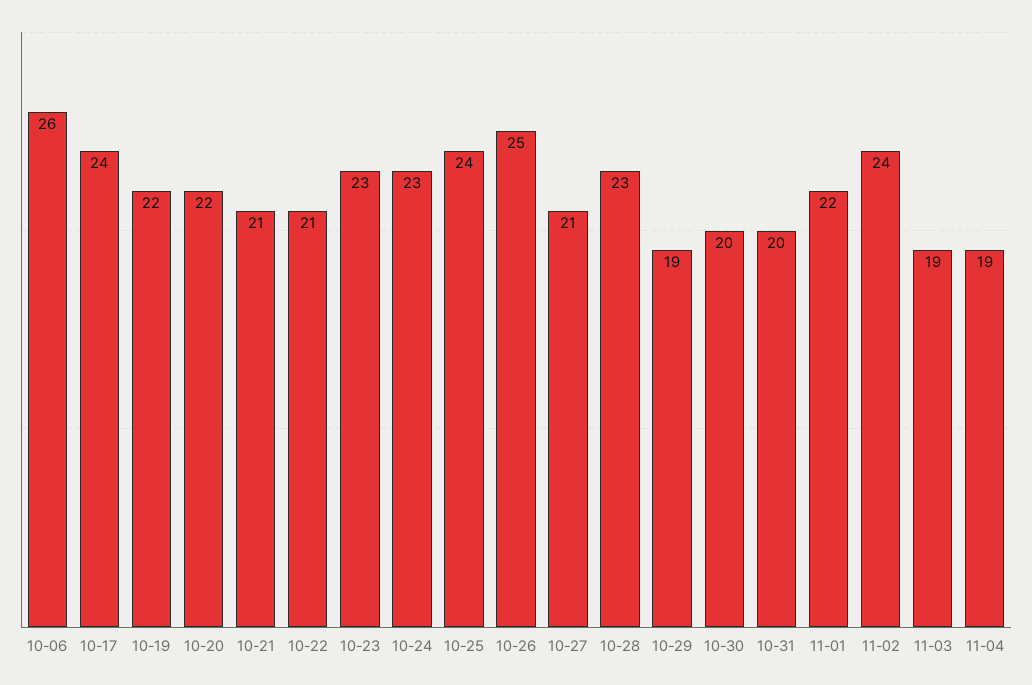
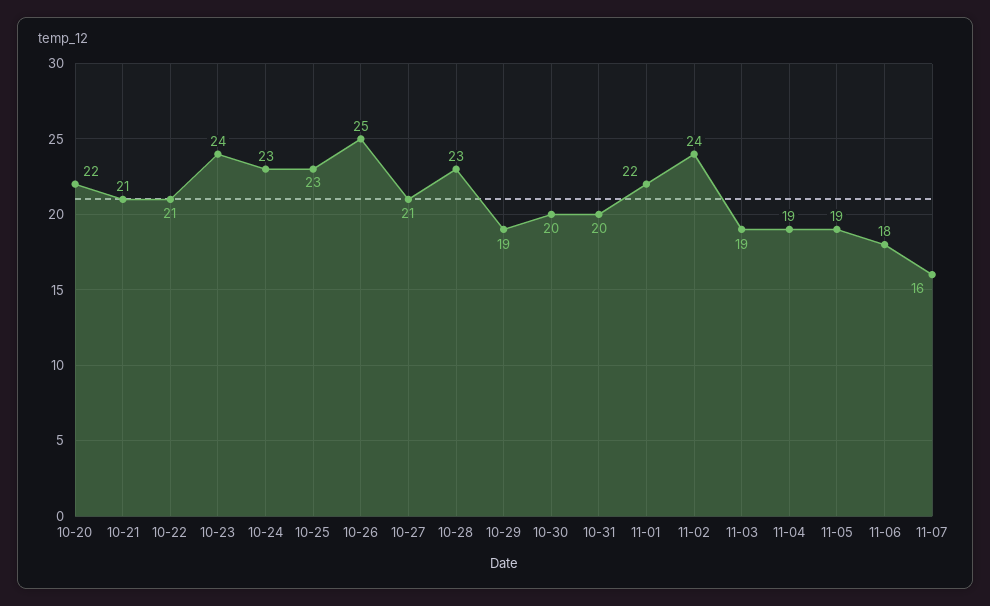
10-06: 26 -> none
10-17: 24 -> none
10-19: 22 -> none
10-23: 23 -> 24
10-25: 24 -> 23
11-05: none -> 19
11-06: none -> 18
11-07: none -> 16

